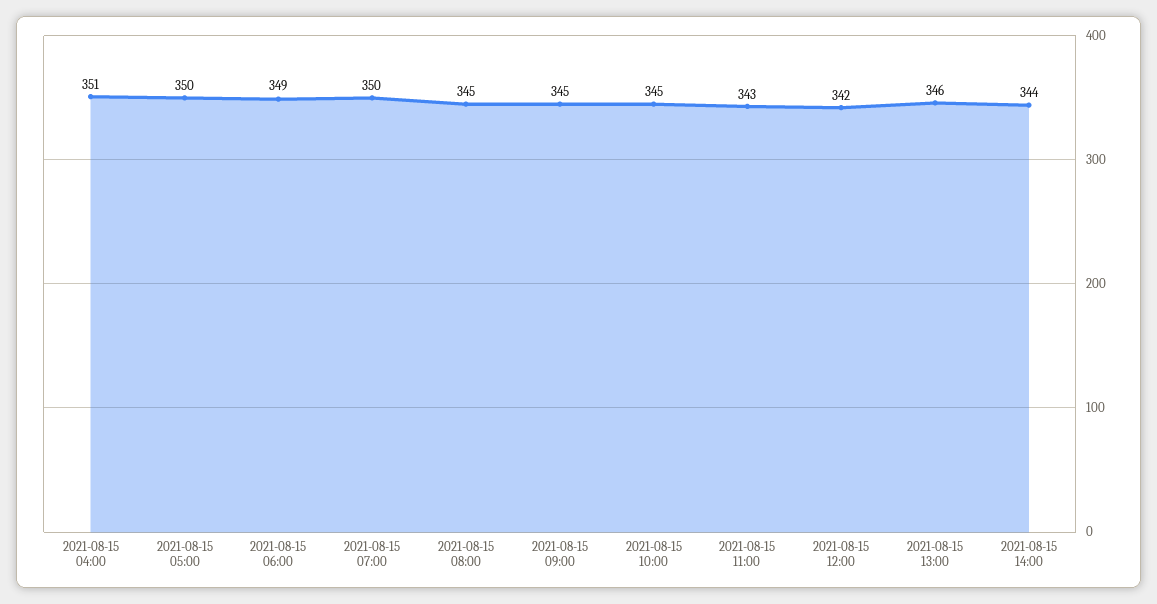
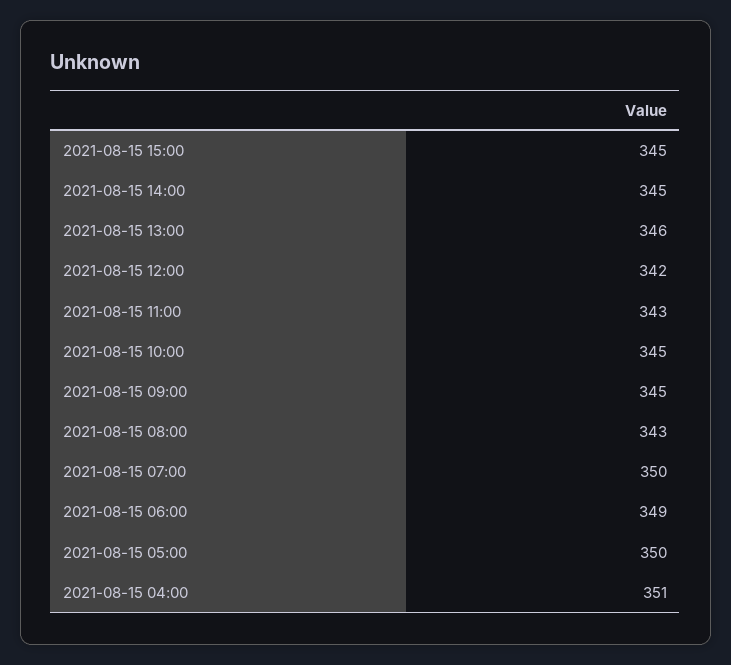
2021-08-15 08:00: 345 -> 343
2021-08-15 14:00: 344 -> 345
2021-08-15 15:00: none -> 345

